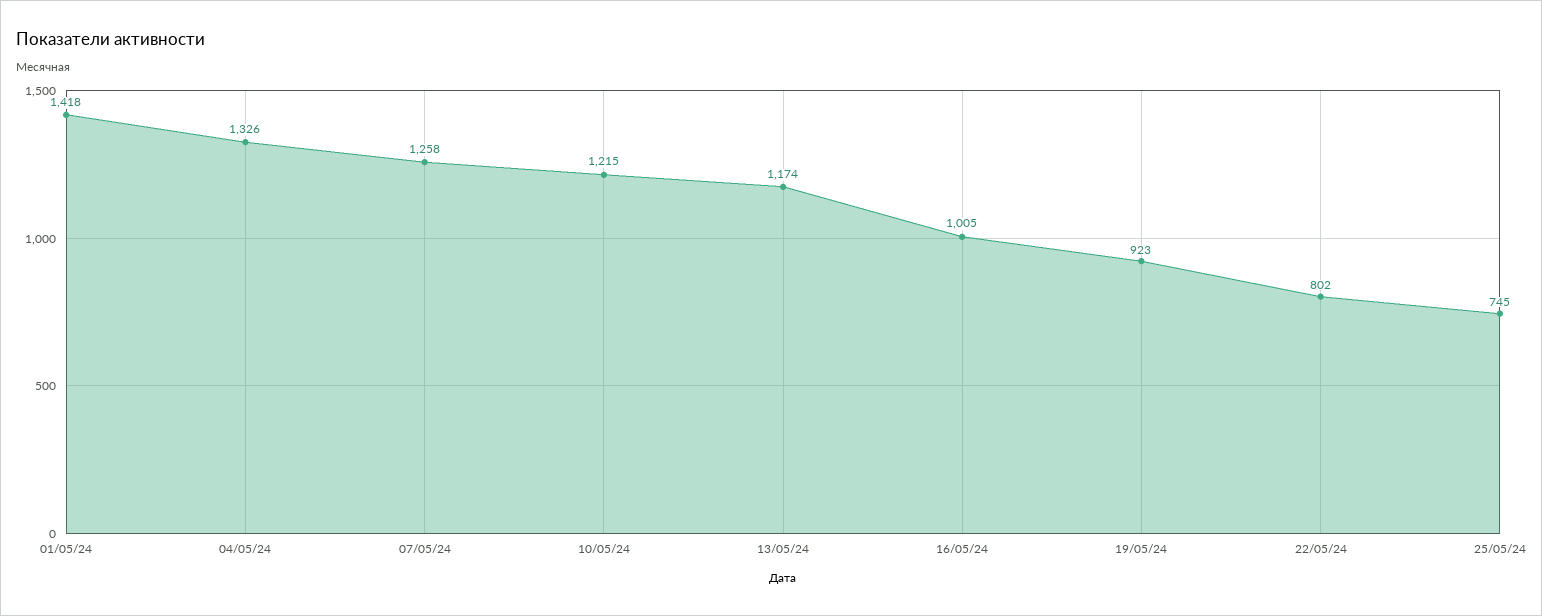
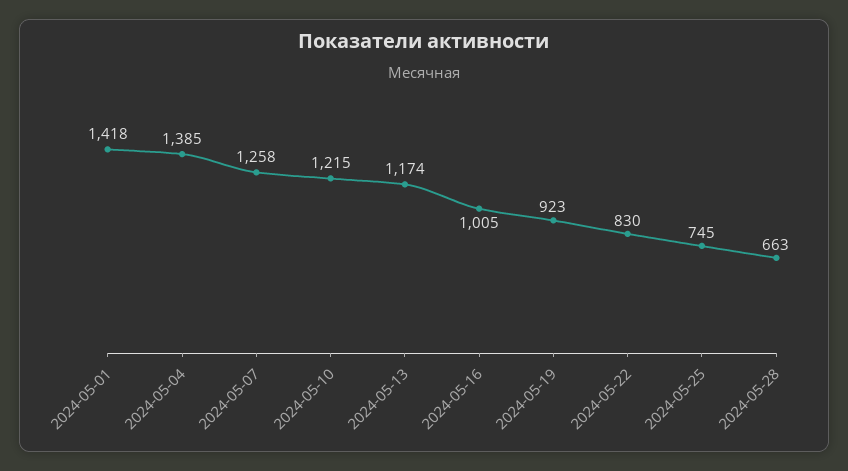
04/05/24: 1326 -> 1385
22/05/24: 802 -> 830
2024-05-28: none -> 663

